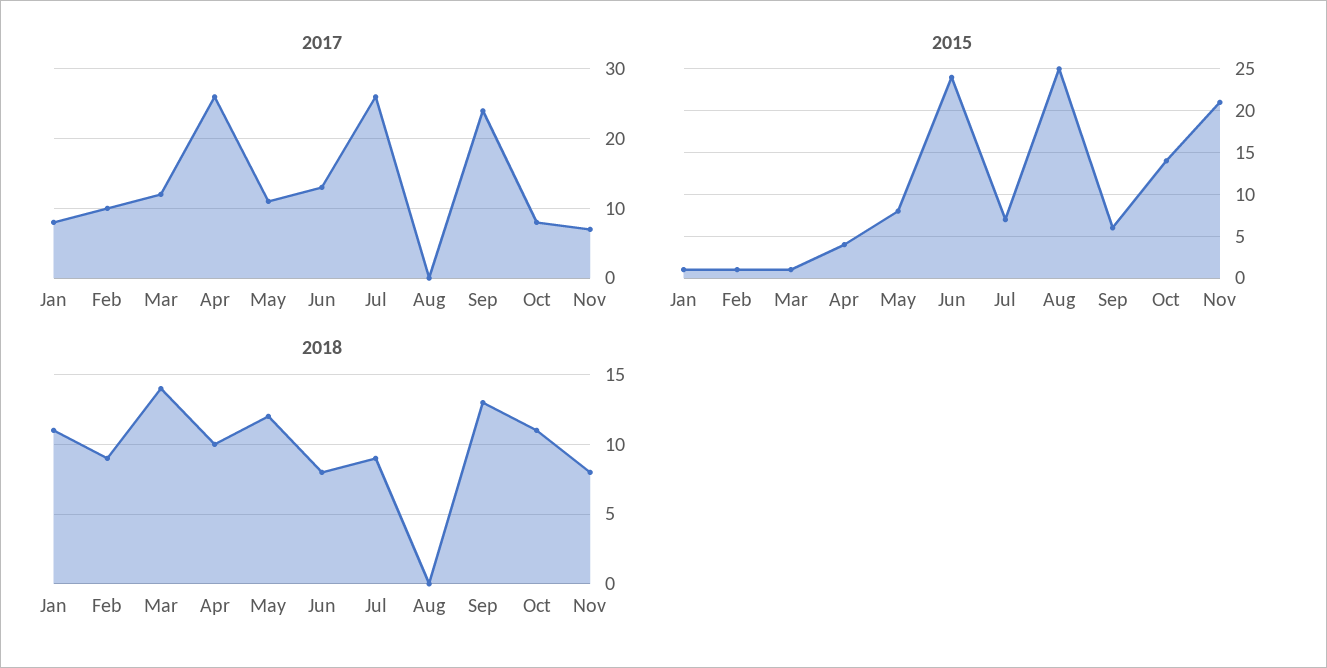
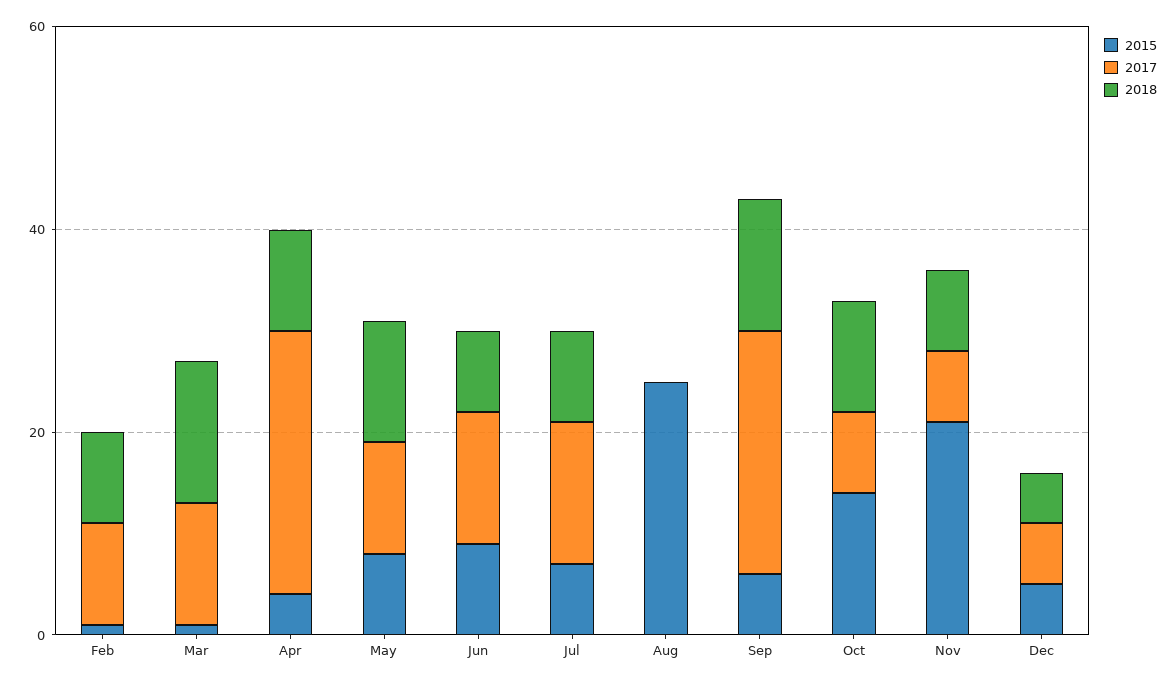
2017, Jan: 8 -> none
2017, Jul: 26 -> 15
2015, Jan: 1 -> none
2015, Jun: 24 -> 10
2018, Jan: 11 -> none
2015, Dec: none -> 5
2017, Dec: none -> 5
2018, Dec: none -> 5

